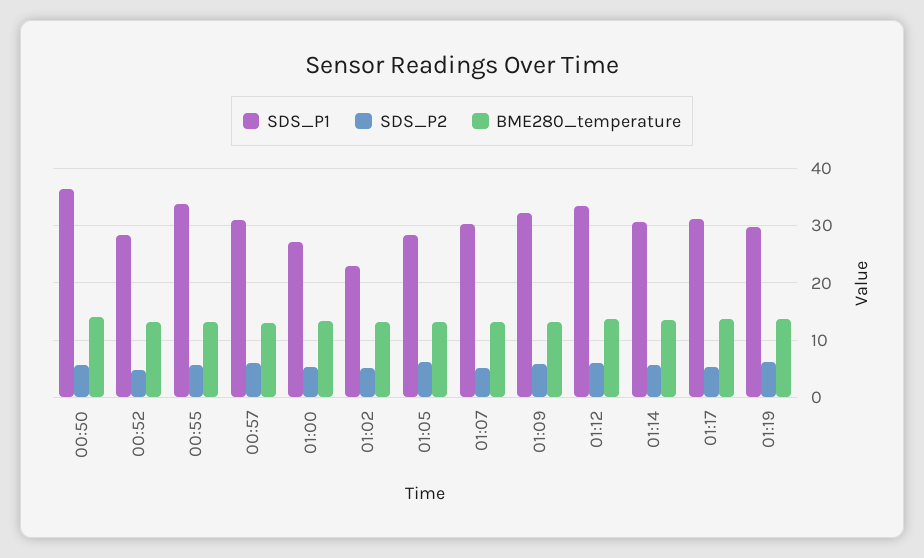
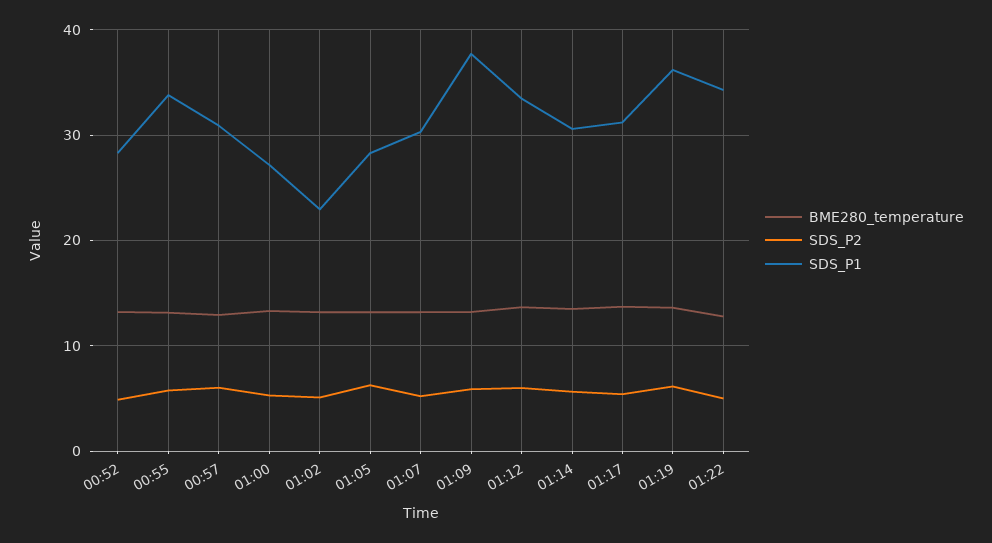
SDS_P1, 00:50: 36 -> none
SDS_P2, 00:50: 6 -> none
BME280_temperature, 00:50: 14 -> none
SDS_P1, 01:09: 32 -> 38
SDS_P1, 01:19: 30 -> 36
BME280_temperature, 01:22: none -> 13
SDS_P2, 01:22: none -> 5
SDS_P1, 01:22: none -> 34

